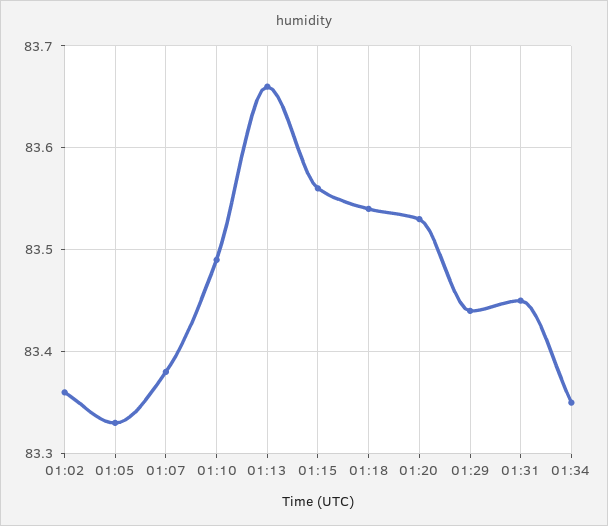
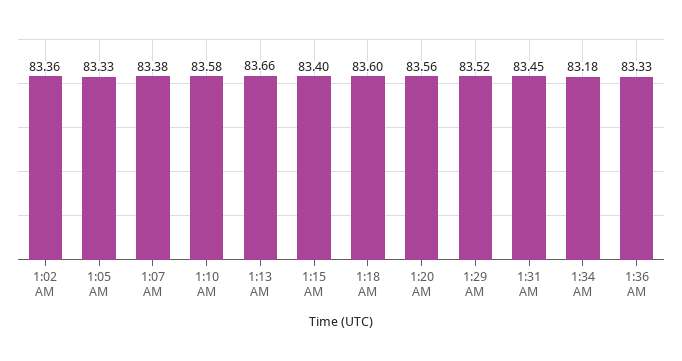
01:10: 83.49 -> 83.58
01:15: 83.56 -> 83.4
01:18: 83.54 -> 83.6
01:20: 83.53 -> 83.56
01:29: 83.44 -> 83.52
01:34: 83.35 -> 83.18
1:36 AM: none -> 83.33

